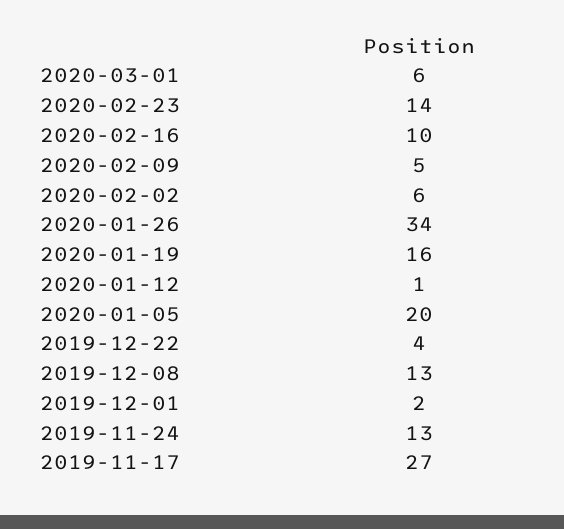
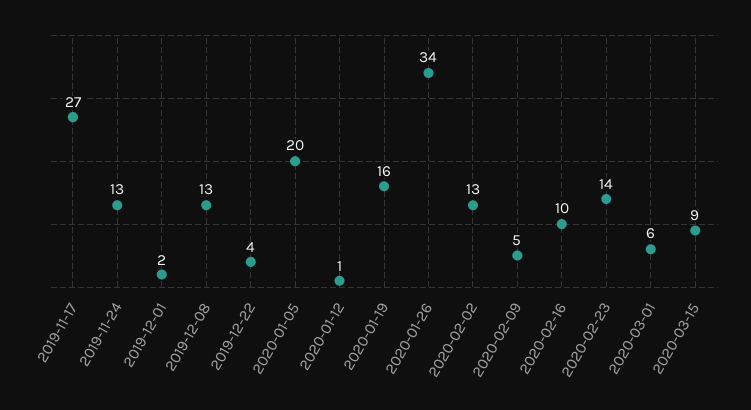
2020-02-02: 6 -> 13
2020-03-15: none -> 9

